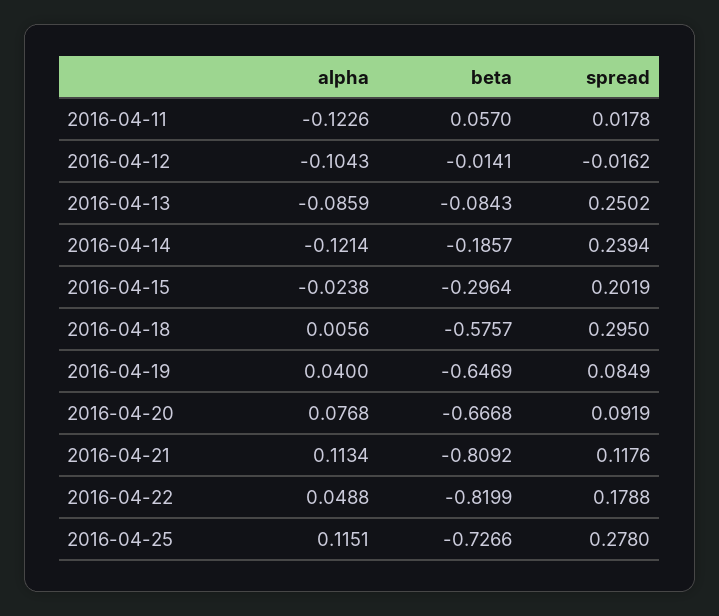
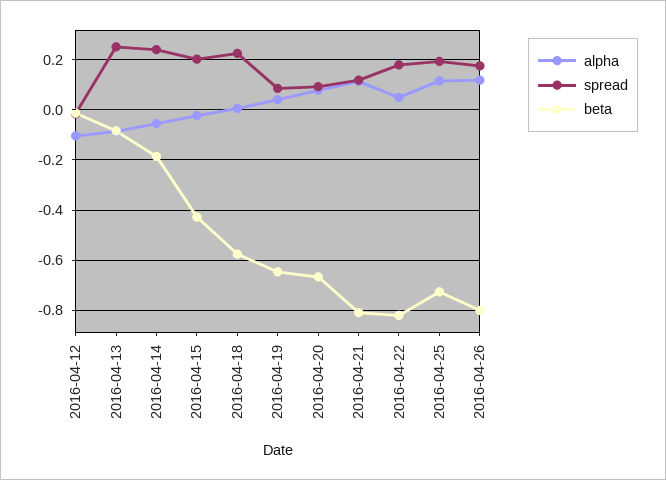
alpha, 2016-04-11: -0.1226 -> none
beta, 2016-04-11: 0.057 -> none
spread, 2016-04-11: 0.0178 -> none
alpha, 2016-04-14: -0.1214 -> -0.05
beta, 2016-04-15: -0.2964 -> -0.425
spread, 2016-04-18: 0.295 -> 0.225
spread, 2016-04-25: 0.278 -> 0.2
alpha, 2016-04-26: none -> 0.125
spread, 2016-04-26: none -> 0.175
beta, 2016-04-26: none -> -0.8

